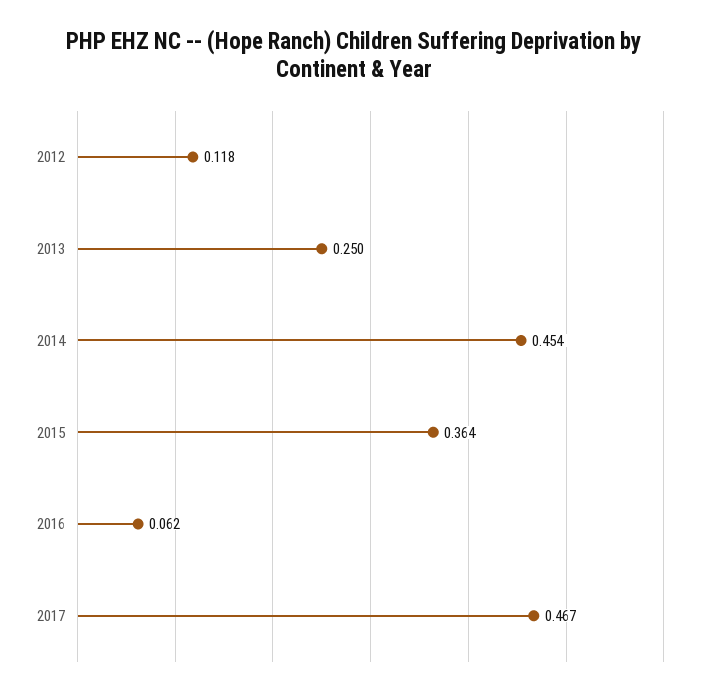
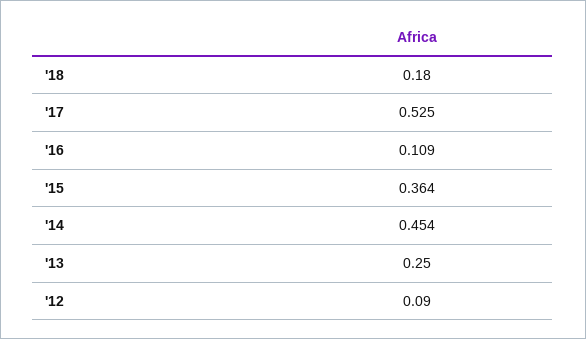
2012: 0.118 -> 0.09
2016: 0.062 -> 0.109
2017: 0.467 -> 0.525
'18: none -> 0.18

